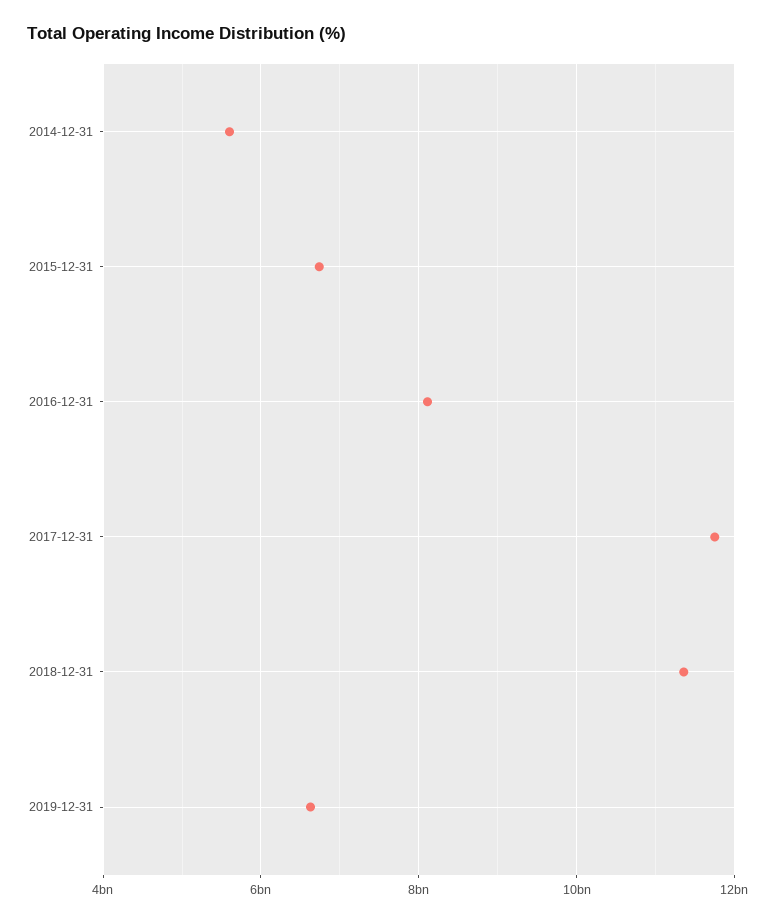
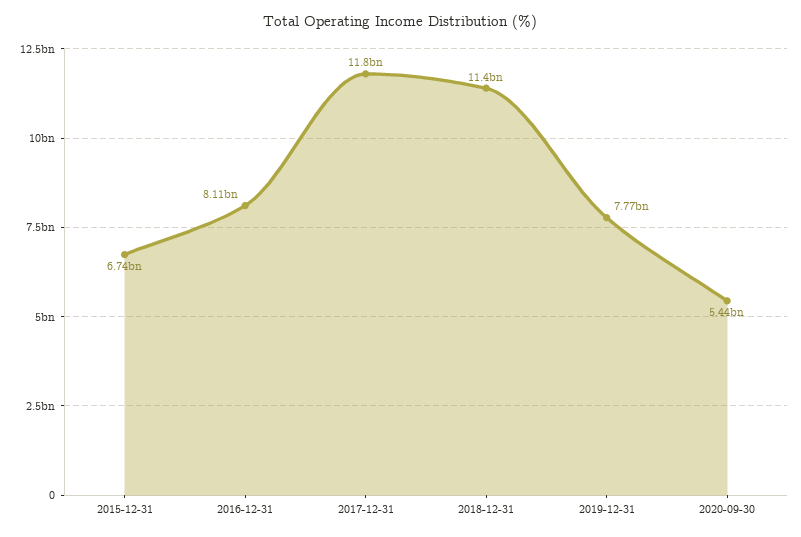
2014-12-31: 5600000000 -> none
2019-12-31: 6600000000 -> 7770000000
2020-09-30: none -> 5440000000

